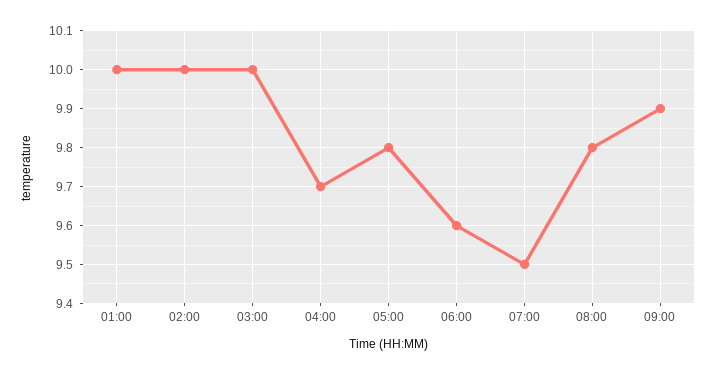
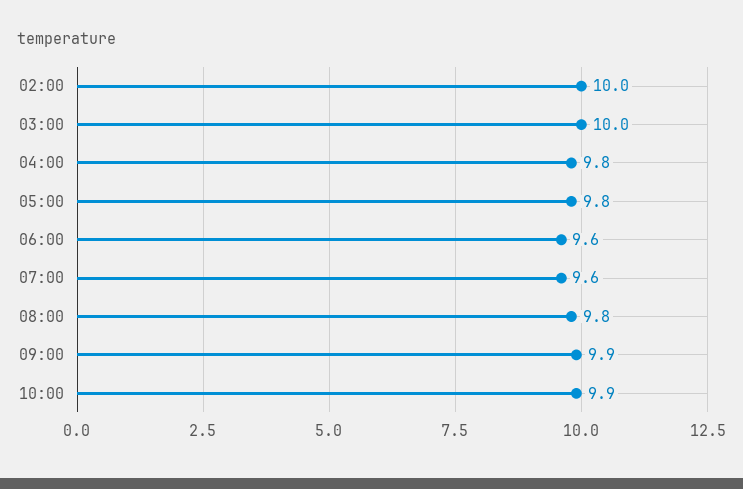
01:00: 10 -> none
04:00: 9.7 -> 9.8
07:00: 9.5 -> 9.6
10:00: none -> 9.9

